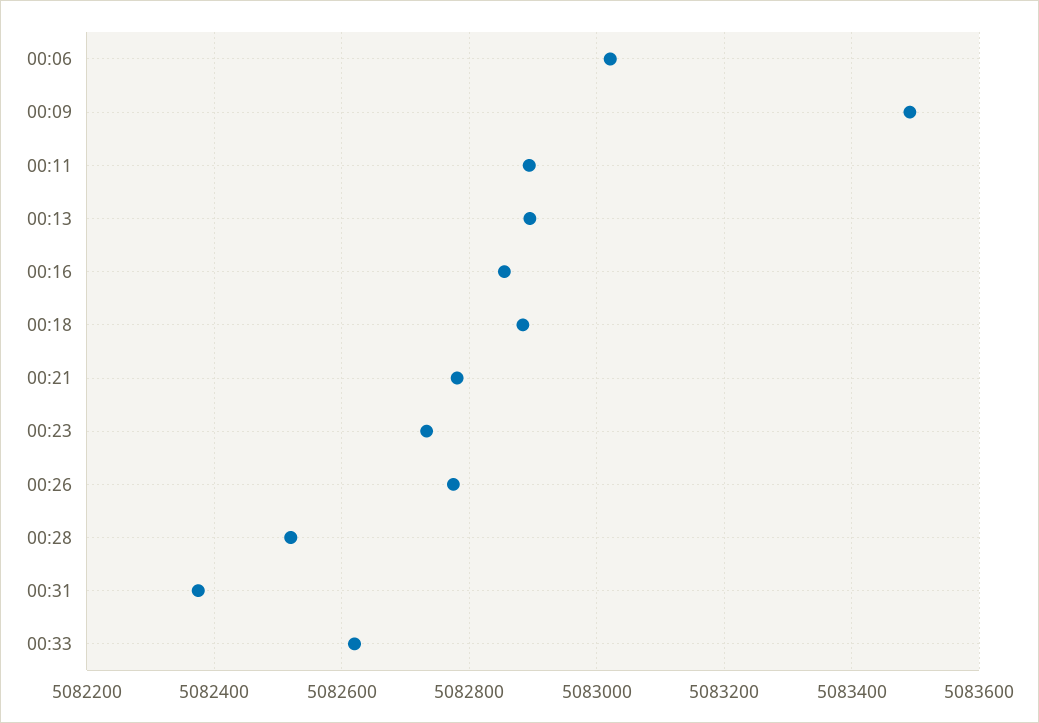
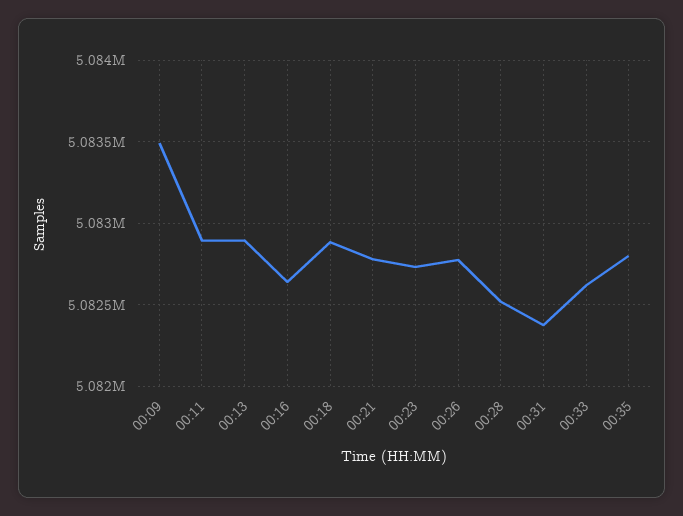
00:06: 5083020 -> none
00:16: 5082860 -> 5082650
00:35: none -> 5082800

